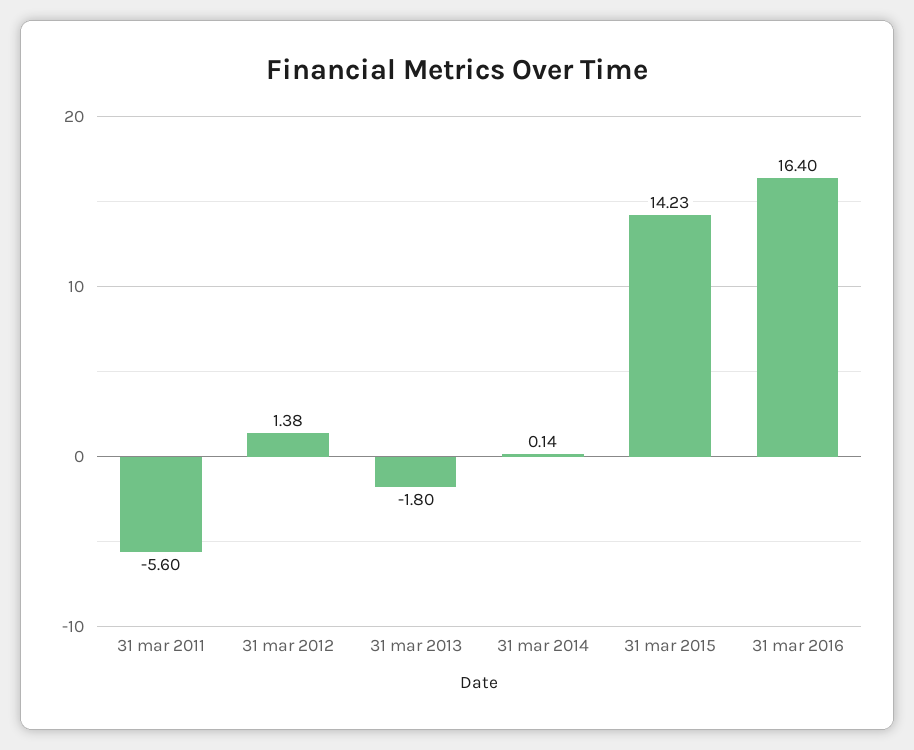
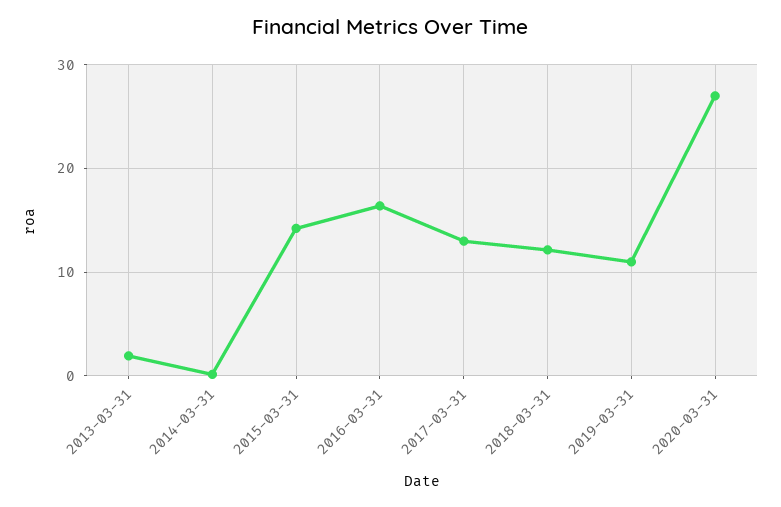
31 mar 2011: -5.6 -> none
31 mar 2012: 1.38 -> none
31 mar 2013: -1.8 -> 2
2017-03-31: none -> 13
2018-03-31: none -> 12
2019-03-31: none -> 11
2020-03-31: none -> 27

